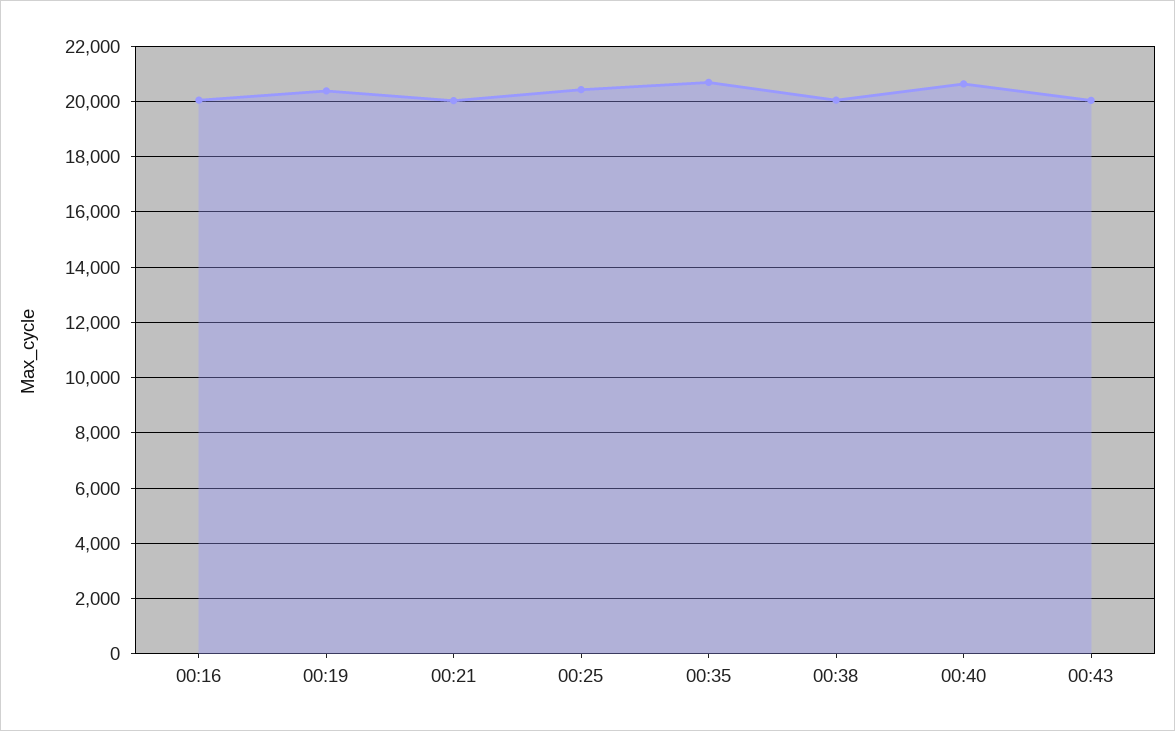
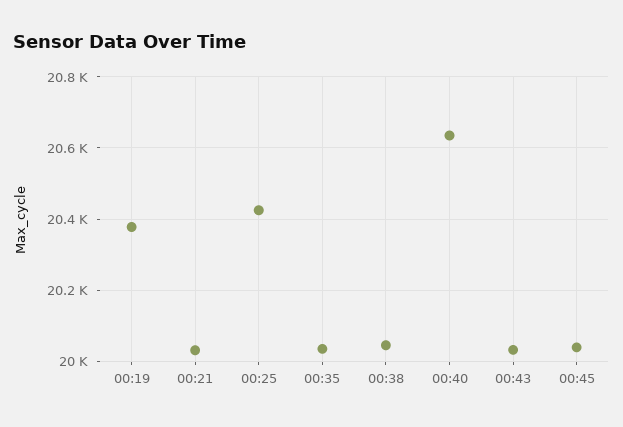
00:16: 20000 -> none
00:35: 20750 -> 20040
00:45: none -> 20040

